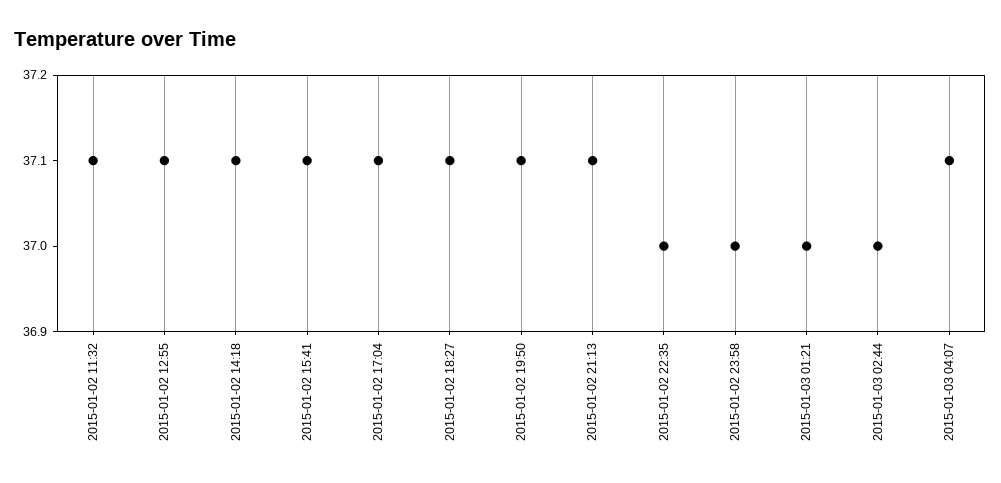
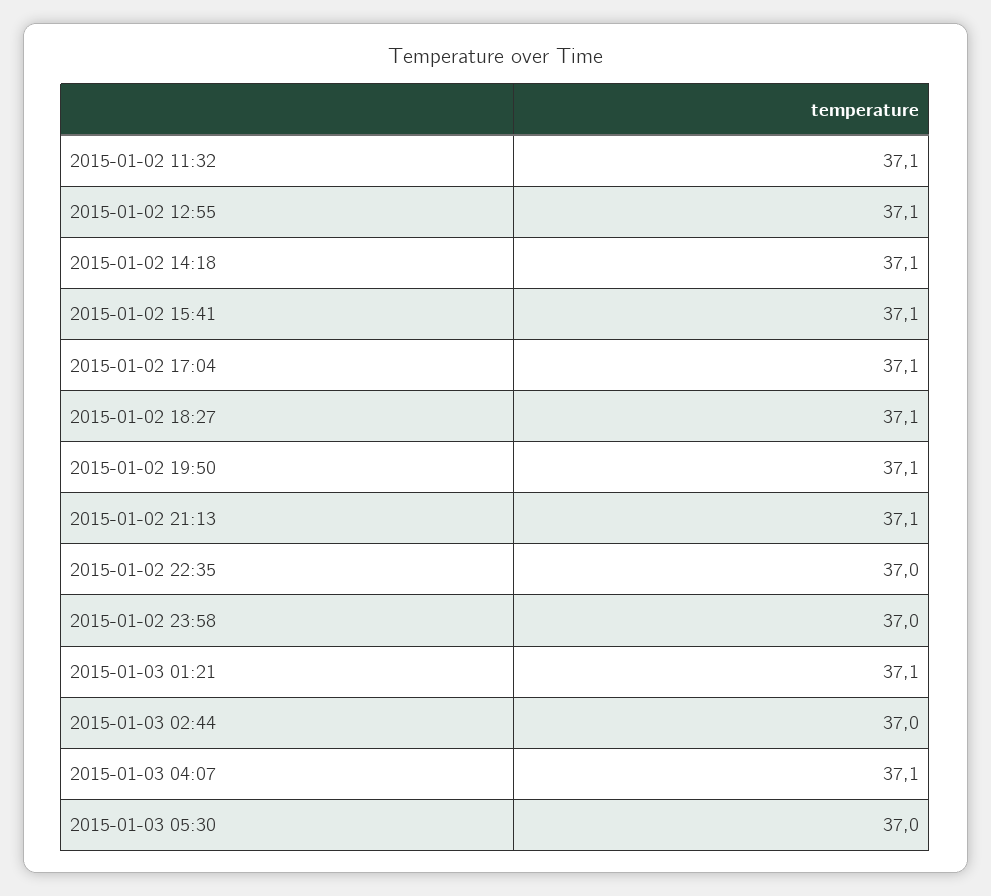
2015-01-03 01:21: 37 -> 37.1
2015-01-03 05:30: none -> 37

